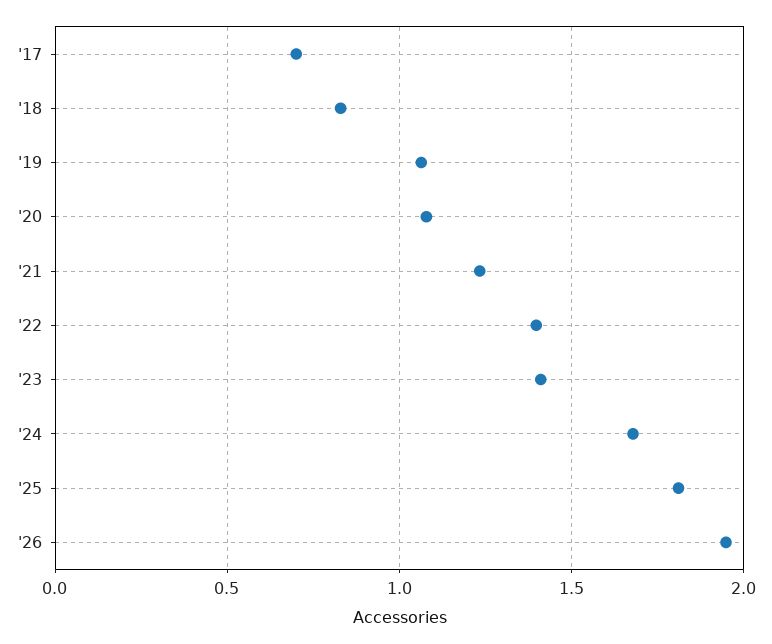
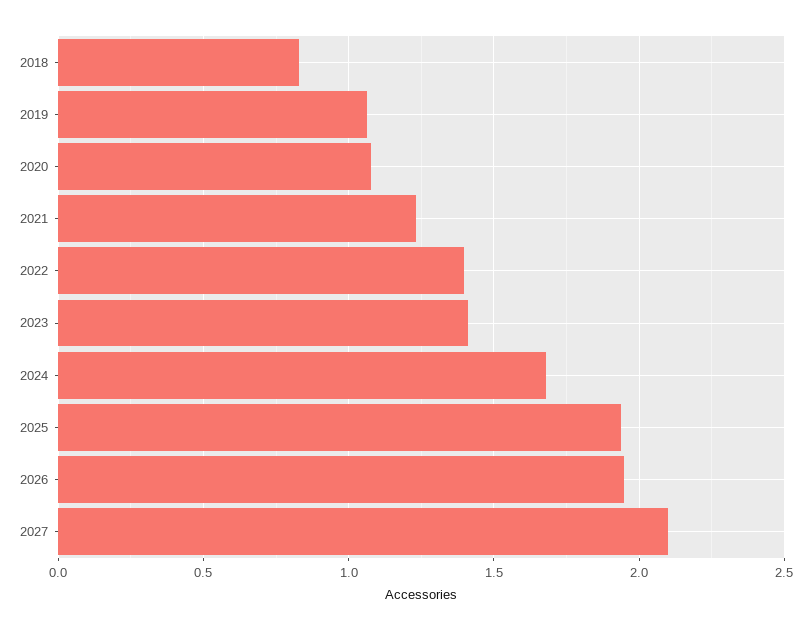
'17: 0.7 -> none
'25: 1.8 -> 1.95
2027: none -> 2.1

